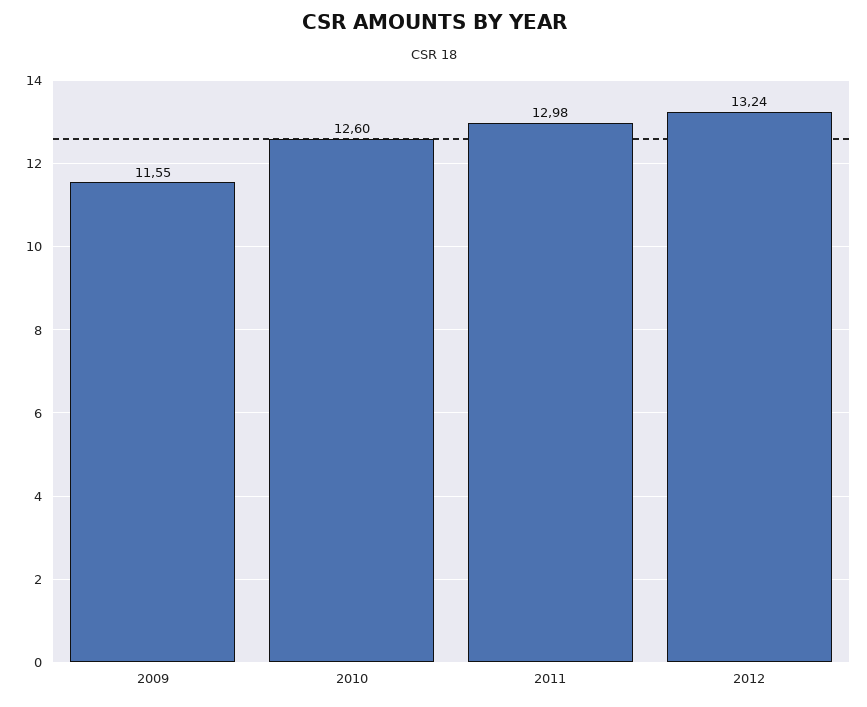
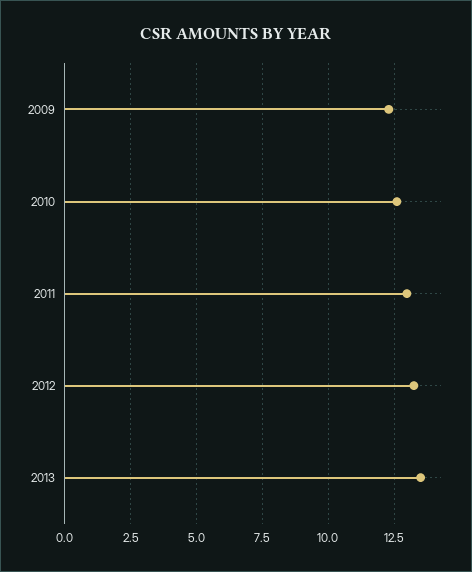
2009: 11.55 -> 12.25
2013: none -> 13.5

